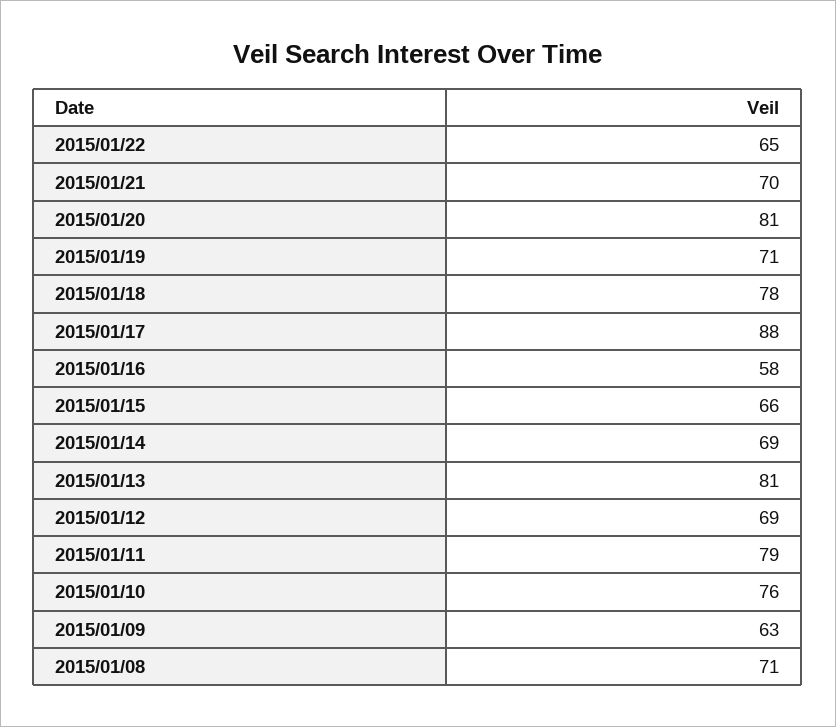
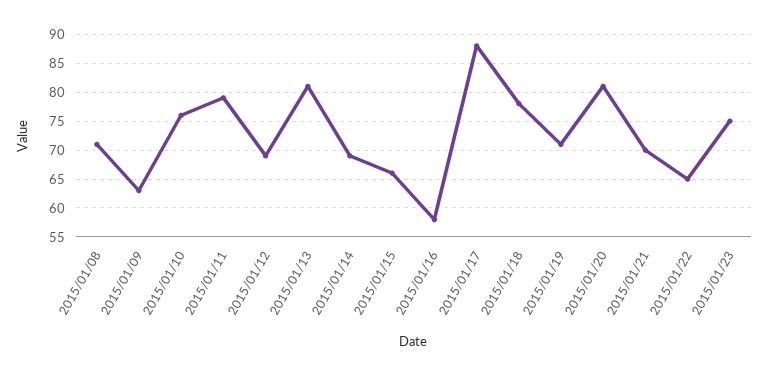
2015/01/23: none -> 75

